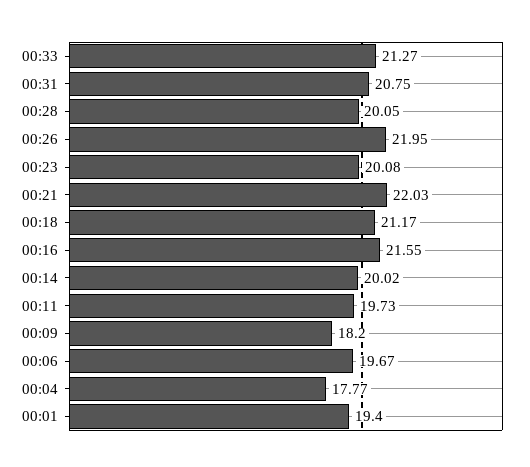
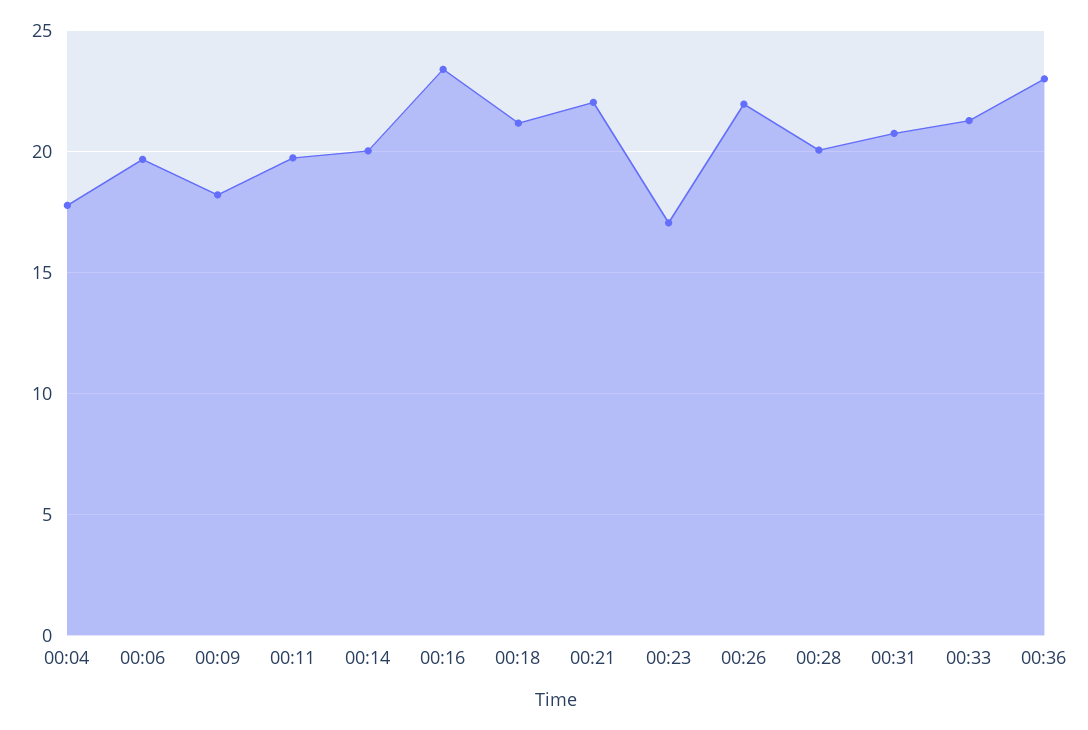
00:23: 20.08 -> 17
00:16: 21.55 -> 23.5
00:01: 19.4 -> none
00:36: none -> 23

